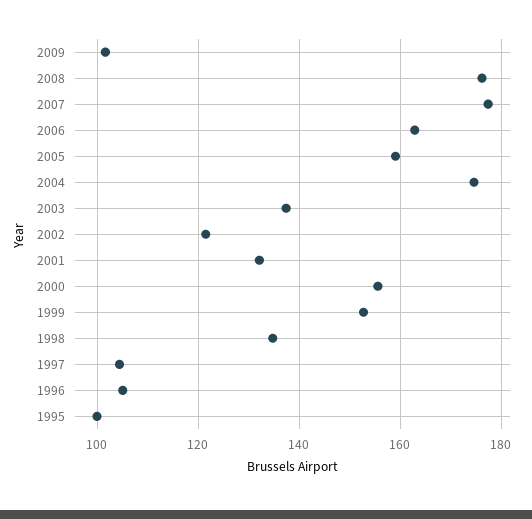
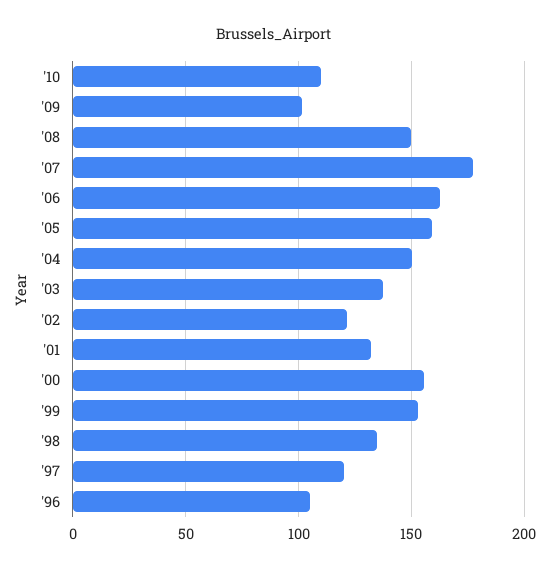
2008: 176 -> 150
2004: 174 -> 150
1997: 104 -> 120
1995: 100 -> none
'10: none -> 110

